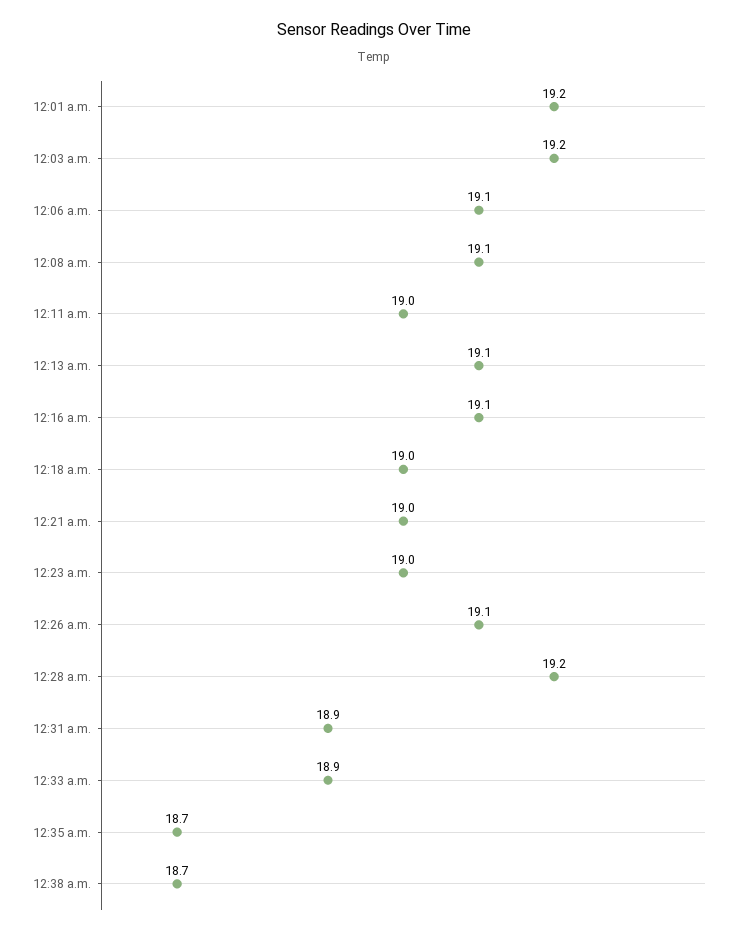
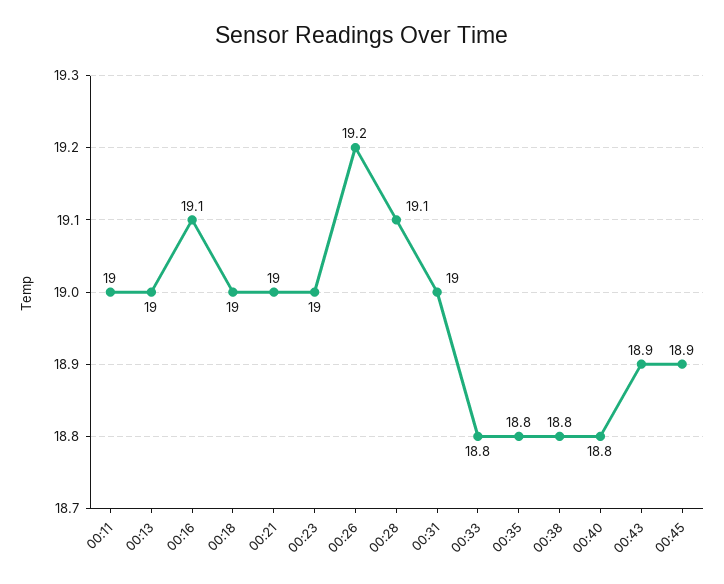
12:01 a.m.: 19.2 -> none
12:03 a.m.: 19.2 -> none
12:06 a.m.: 19.1 -> none
12:08 a.m.: 19.1 -> none
12:13 a.m.: 19.1 -> 19
12:26 a.m.: 19.1 -> 19.2
12:28 a.m.: 19.2 -> 19.1
12:31 a.m.: 18.9 -> 19
12:33 a.m.: 18.9 -> 18.8
12:35 a.m.: 18.7 -> 18.8
12:38 a.m.: 18.7 -> 18.8
00:40: none -> 18.8
00:43: none -> 18.9
00:45: none -> 18.9

